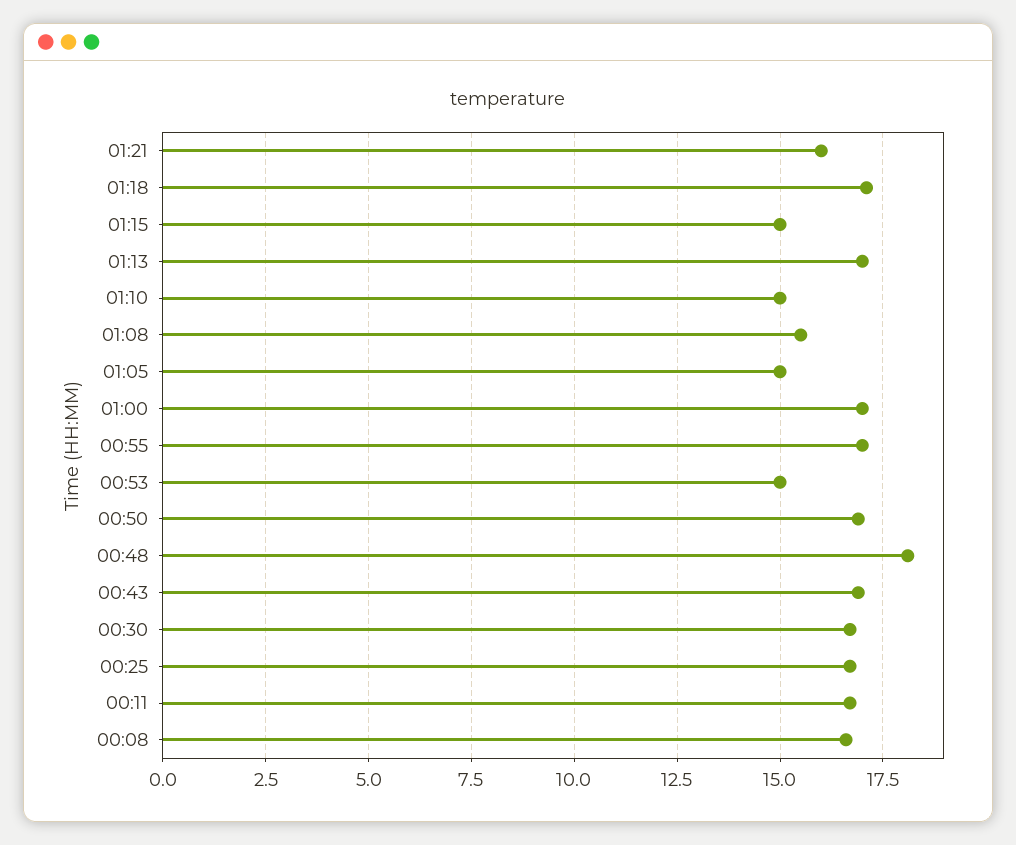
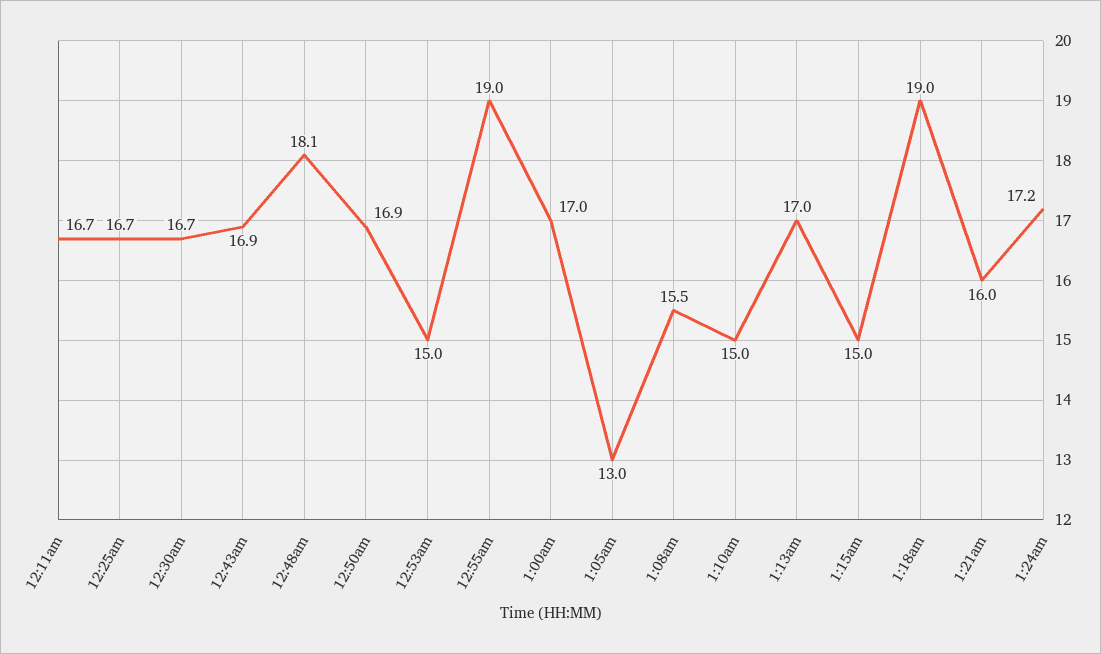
01:18: 17 -> 19
01:05: 15 -> 13
00:55: 17 -> 19
00:08: 16.5 -> none
1:24am: none -> 17.2

